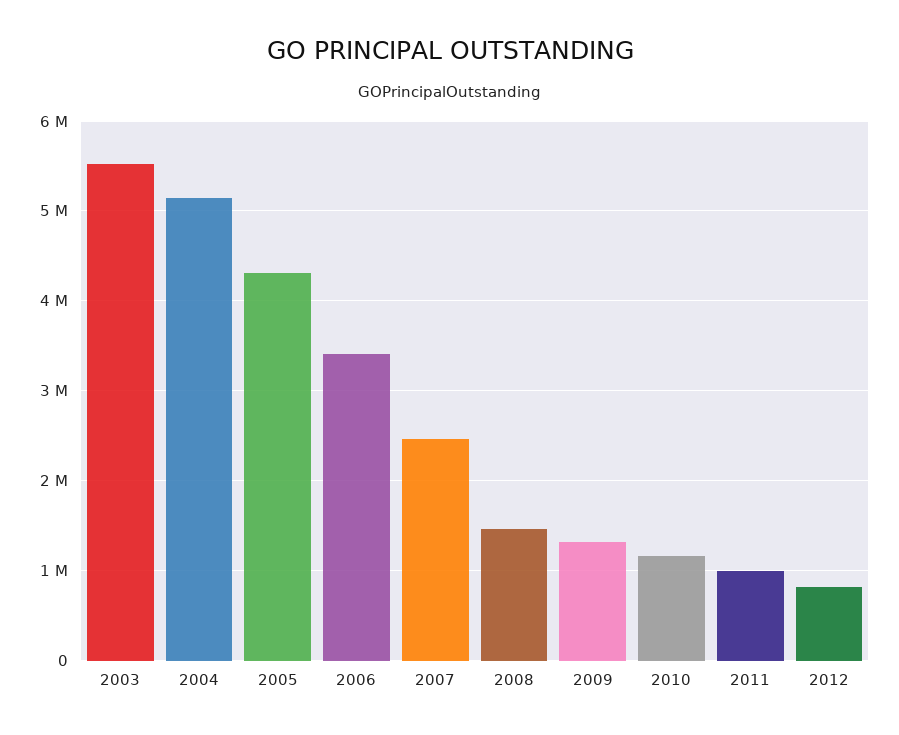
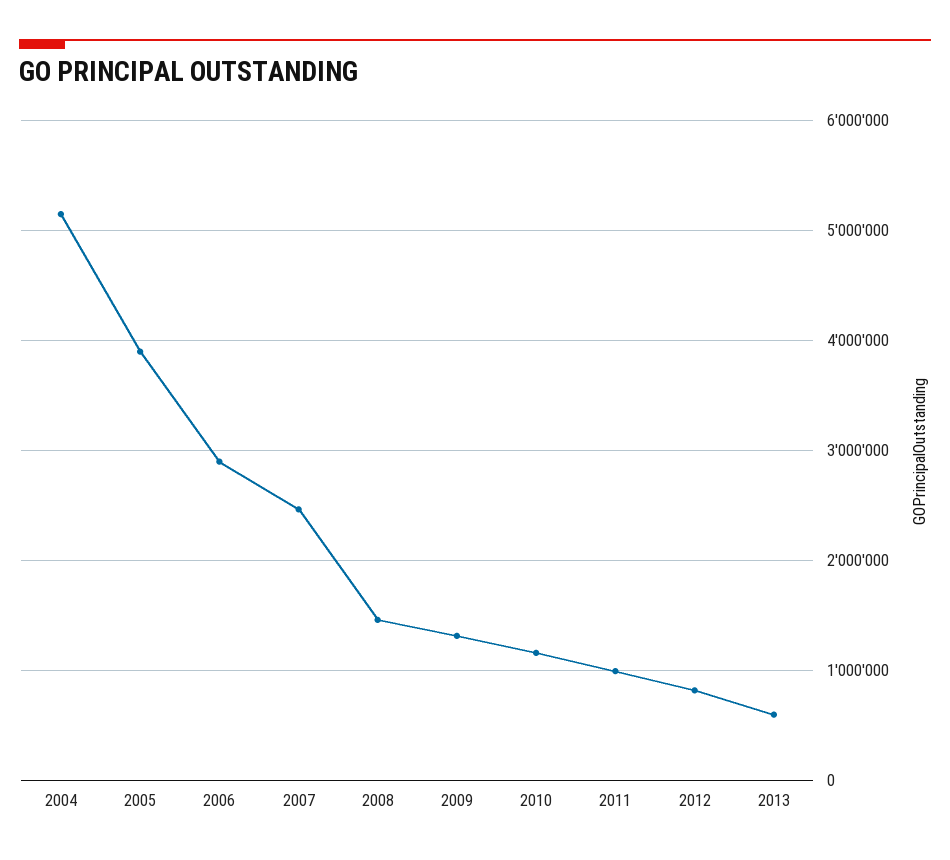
2003: 5500000 -> none
2005: 4300000 -> 3900000
2006: 3400000 -> 2900000
2013: none -> 600000

